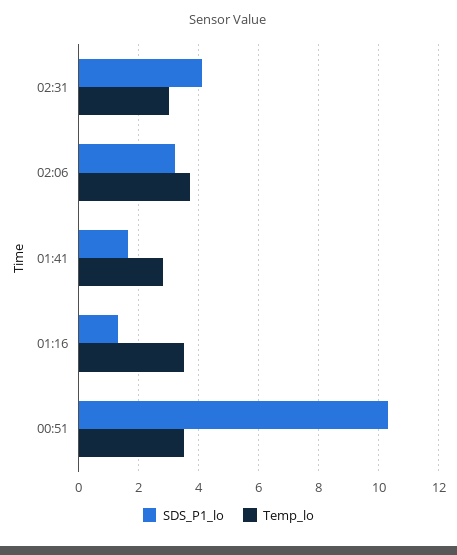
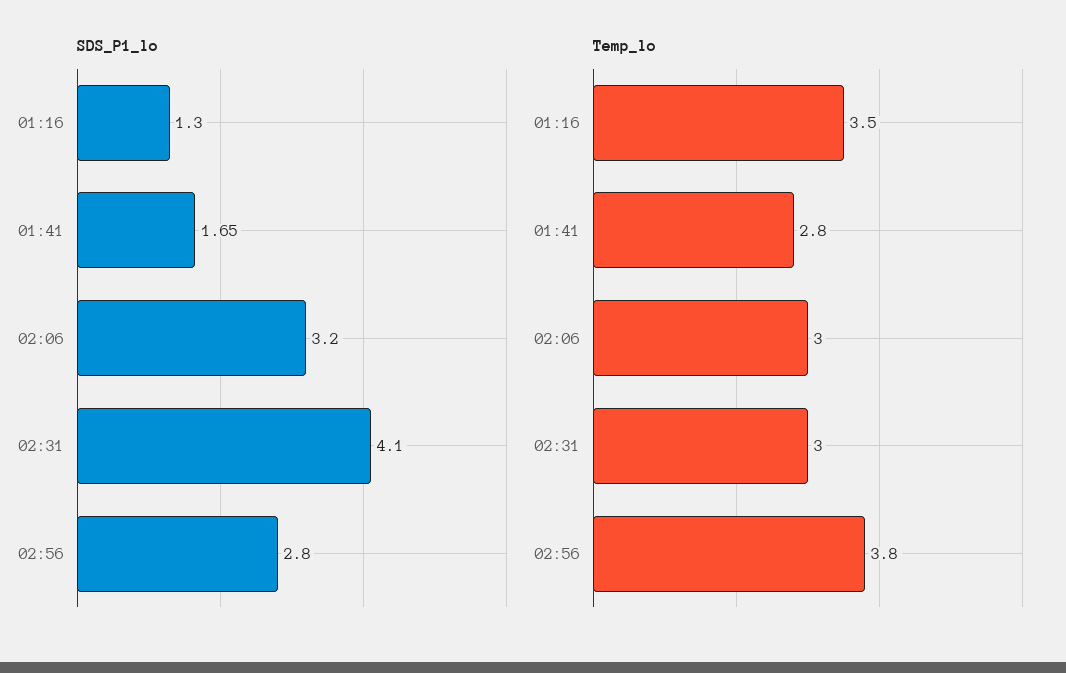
Temp_lo, 02:06: 3.75 -> 3
SDS_P1_lo, 00:51: 10.25 -> none
Temp_lo, 00:51: 3.5 -> none
SDS_P1_lo, 02:56: none -> 2.8
Temp_lo, 02:56: none -> 3.8

